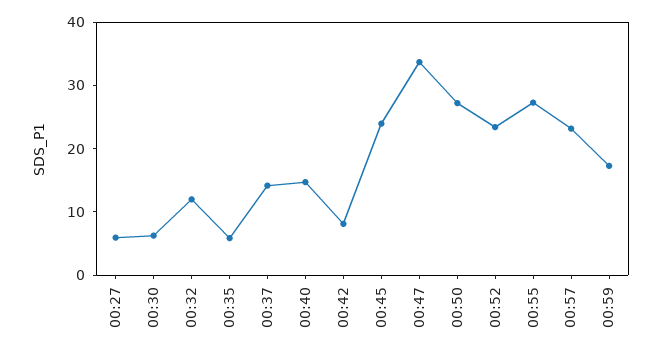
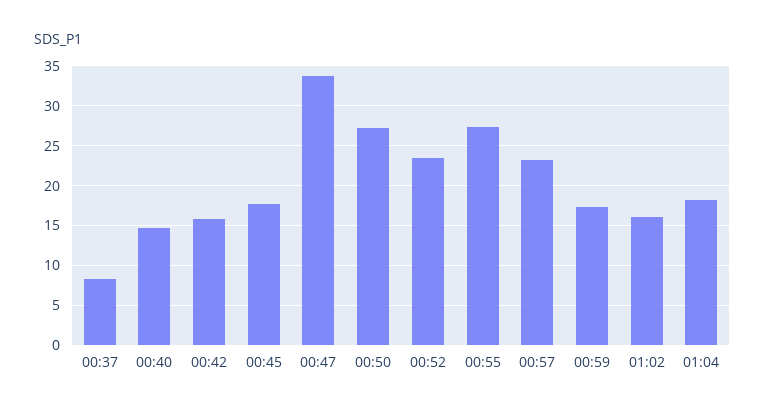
00:27: 6 -> none
00:30: 6 -> none
00:32: 12 -> none
00:35: 6 -> none
00:37: 14 -> 8
00:42: 8 -> 16
00:45: 24 -> 18
01:02: none -> 16
01:04: none -> 18

